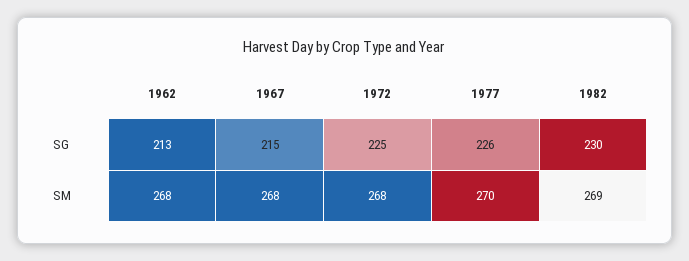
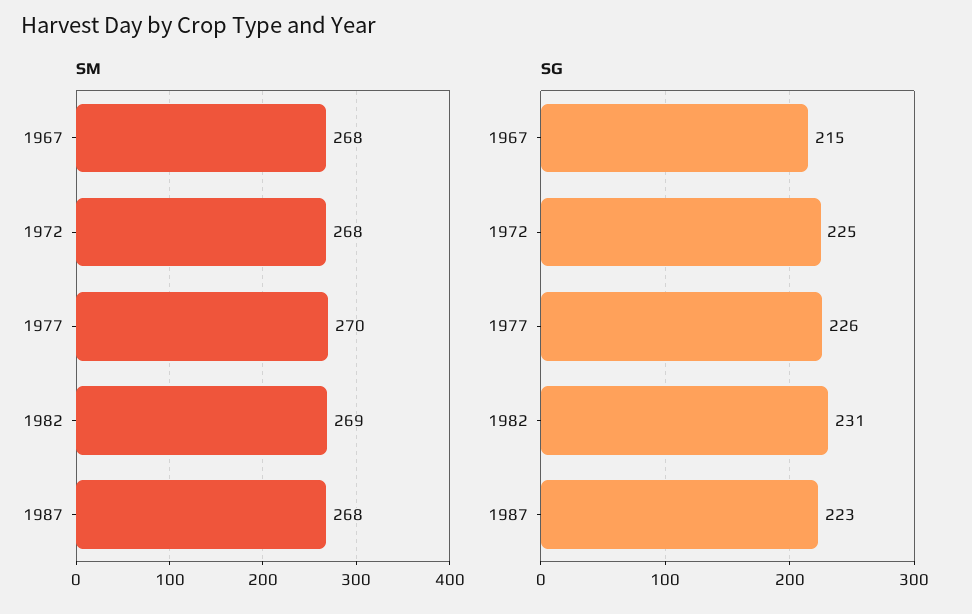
SG, 1962: 213 -> none
SG, 1982: 230 -> 231
SM, 1962: 268 -> none
SM, 1987: none -> 268
SG, 1987: none -> 223

